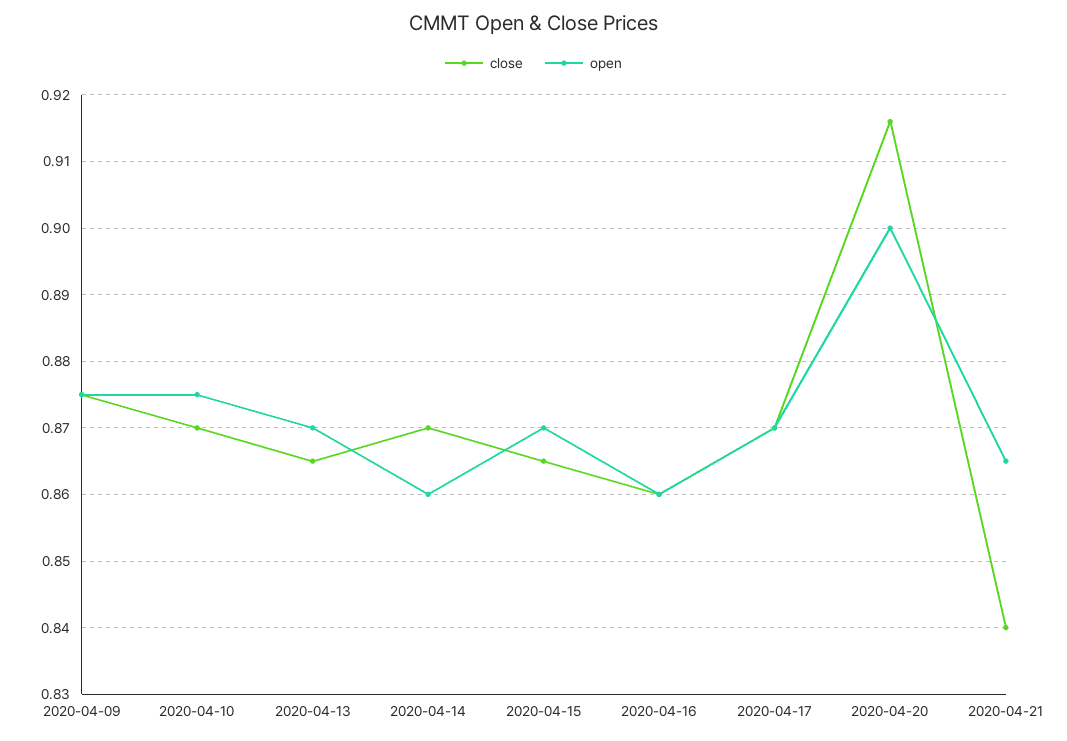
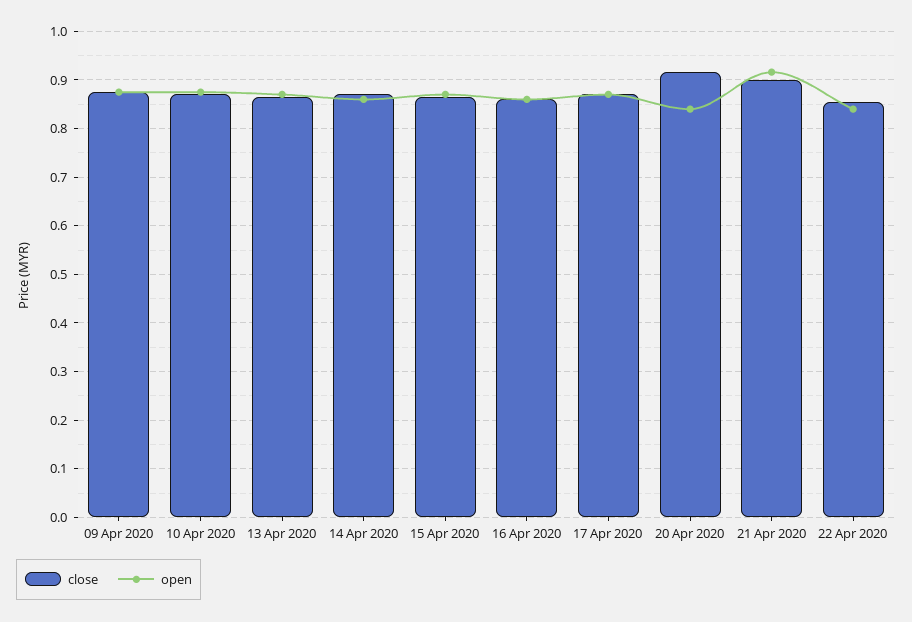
open, 2020-04-20: 0.9 -> 0.84
close, 2020-04-21: 0.84 -> 0.9
open, 2020-04-21: 0.865 -> 0.92
close, 22 Apr 2020: none -> 0.86
open, 22 Apr 2020: none -> 0.84

